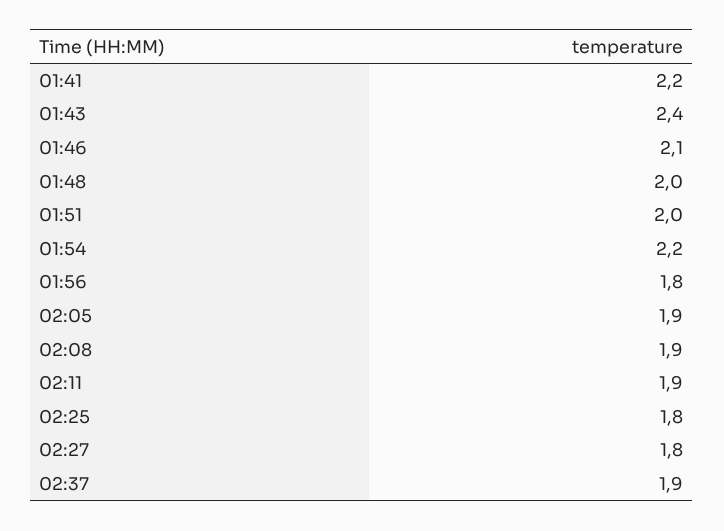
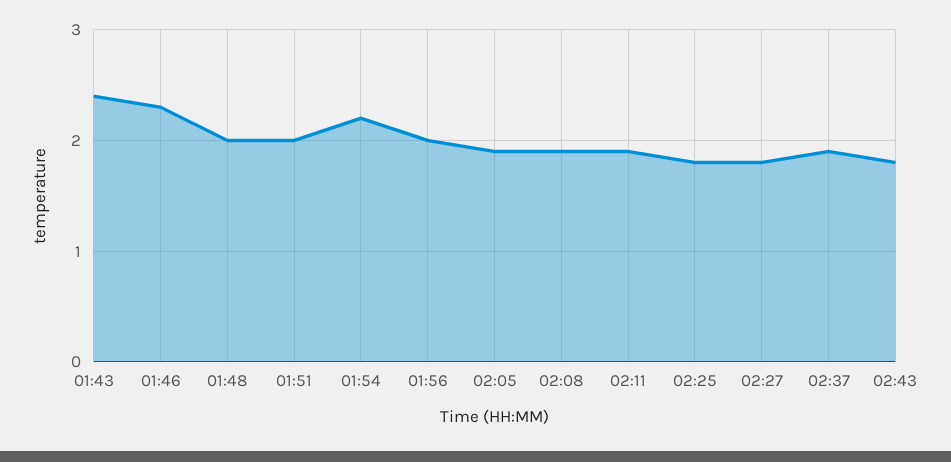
01:41: 2.2 -> none
01:46: 2.1 -> 2.3
01:56: 1.8 -> 2
02:43: none -> 1.8

